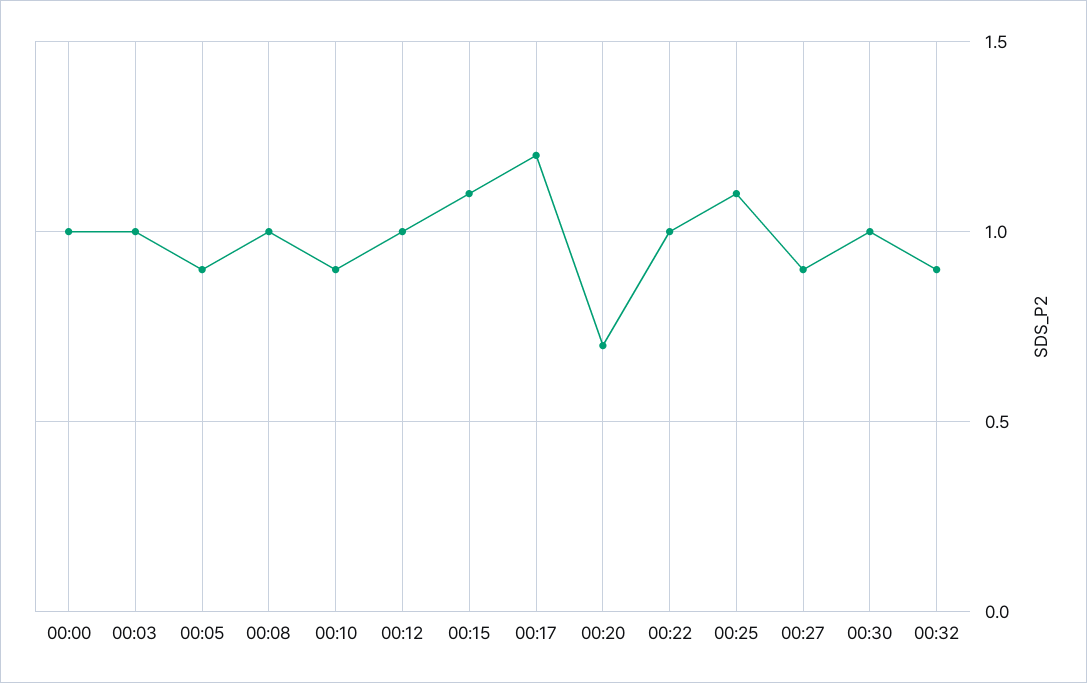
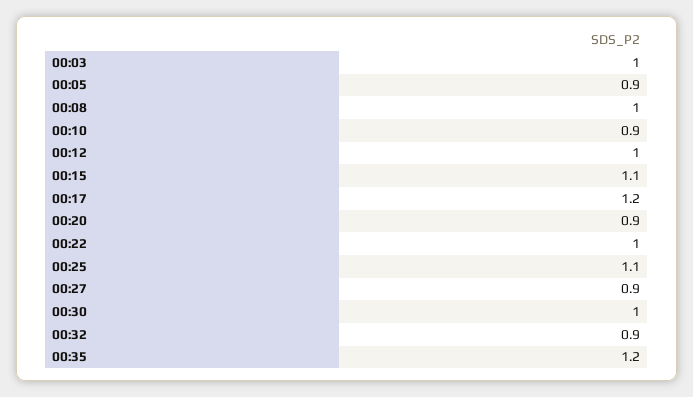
00:00: 1 -> none
00:20: 0.7 -> 0.9
00:35: none -> 1.2

